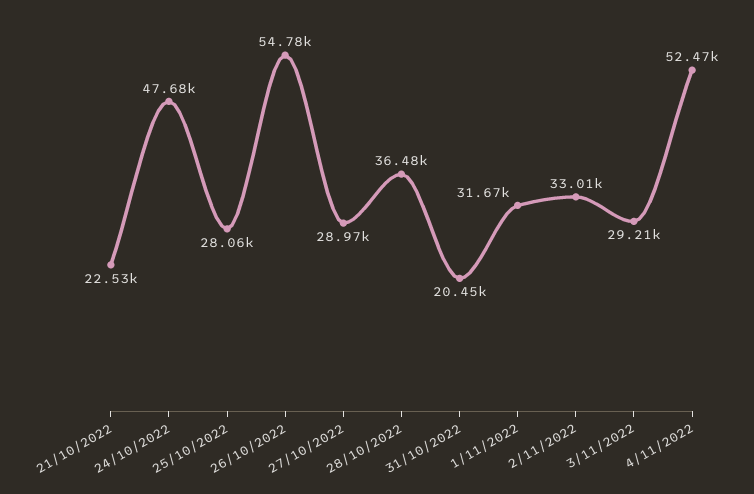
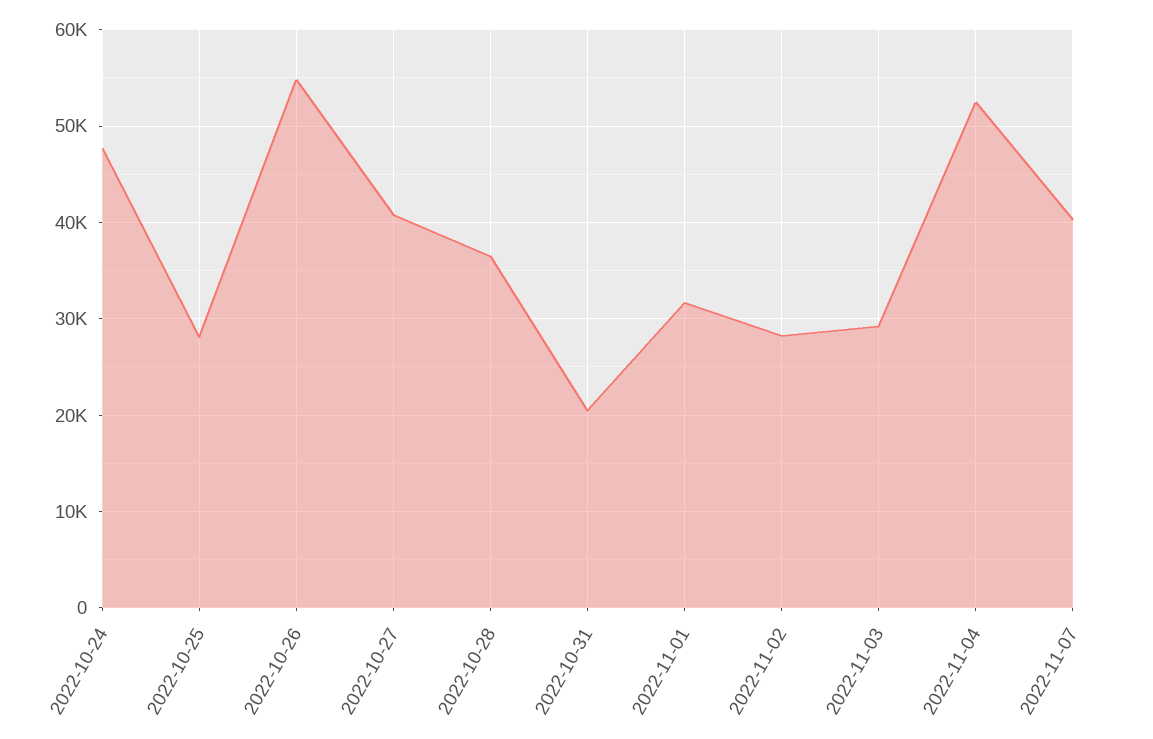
21/10/2022: 22530 -> none
27/10/2022: 28970 -> 41000
2/11/2022: 33010 -> 28000
2022-11-07: none -> 40000

